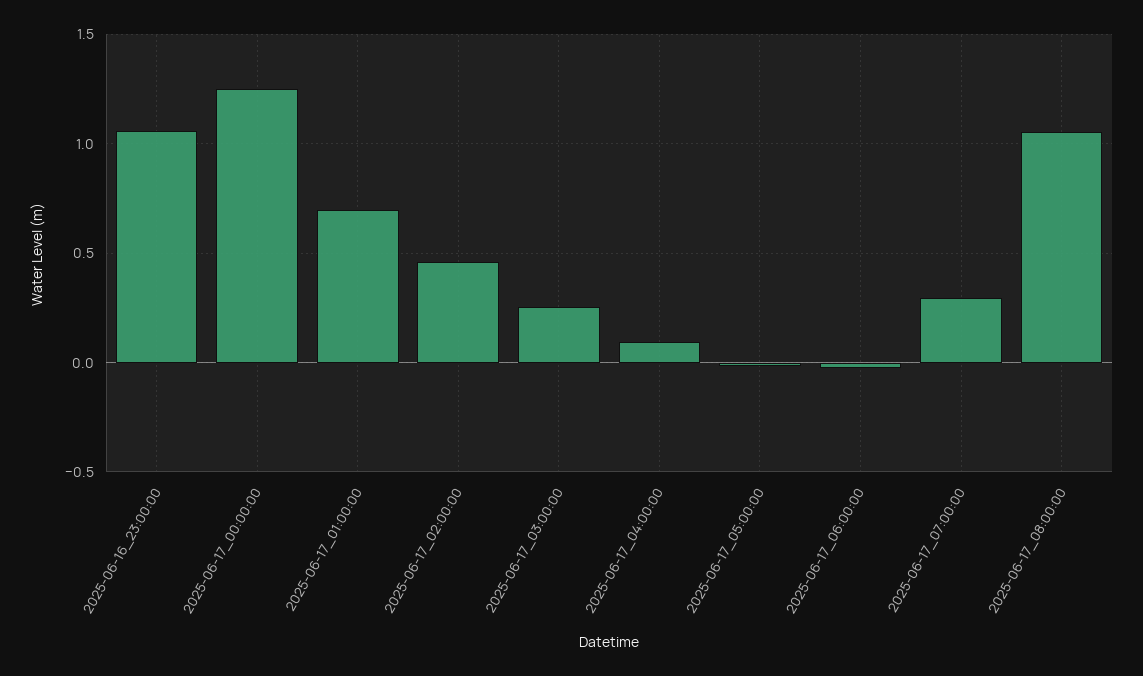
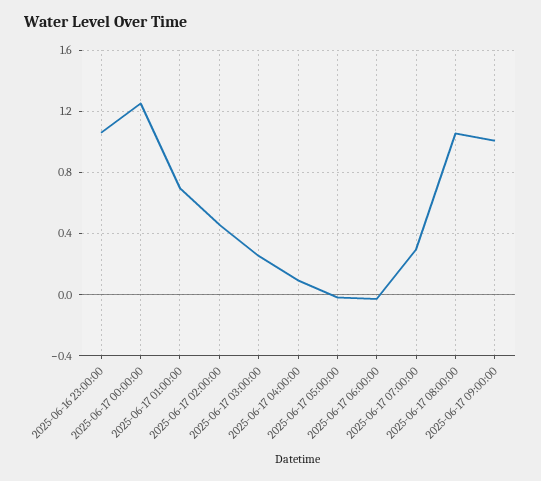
2025-06-17 09:00:00: none -> 1

